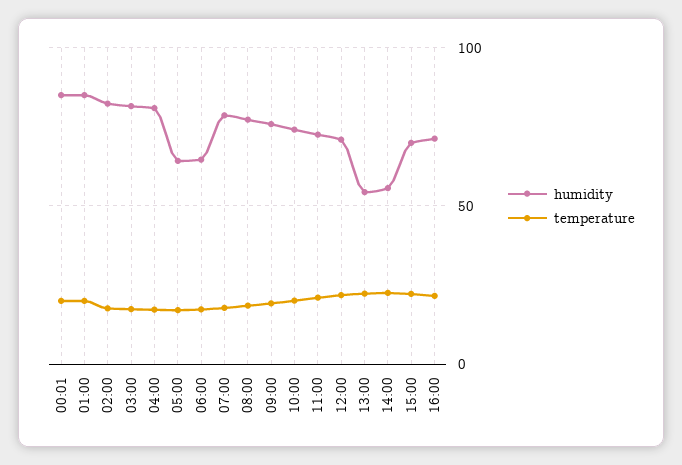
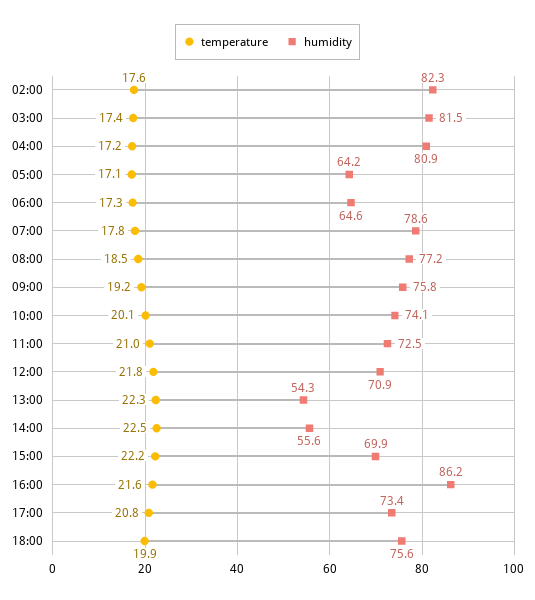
humidity, 00:01: 85 -> none
temperature, 00:01: 20 -> none
humidity, 01:00: 85 -> none
temperature, 01:00: 20 -> none
humidity, 16:00: 70 -> 86.2
temperature, 17:00: none -> 20.8
humidity, 17:00: none -> 73.4
temperature, 18:00: none -> 19.9
humidity, 18:00: none -> 75.6

